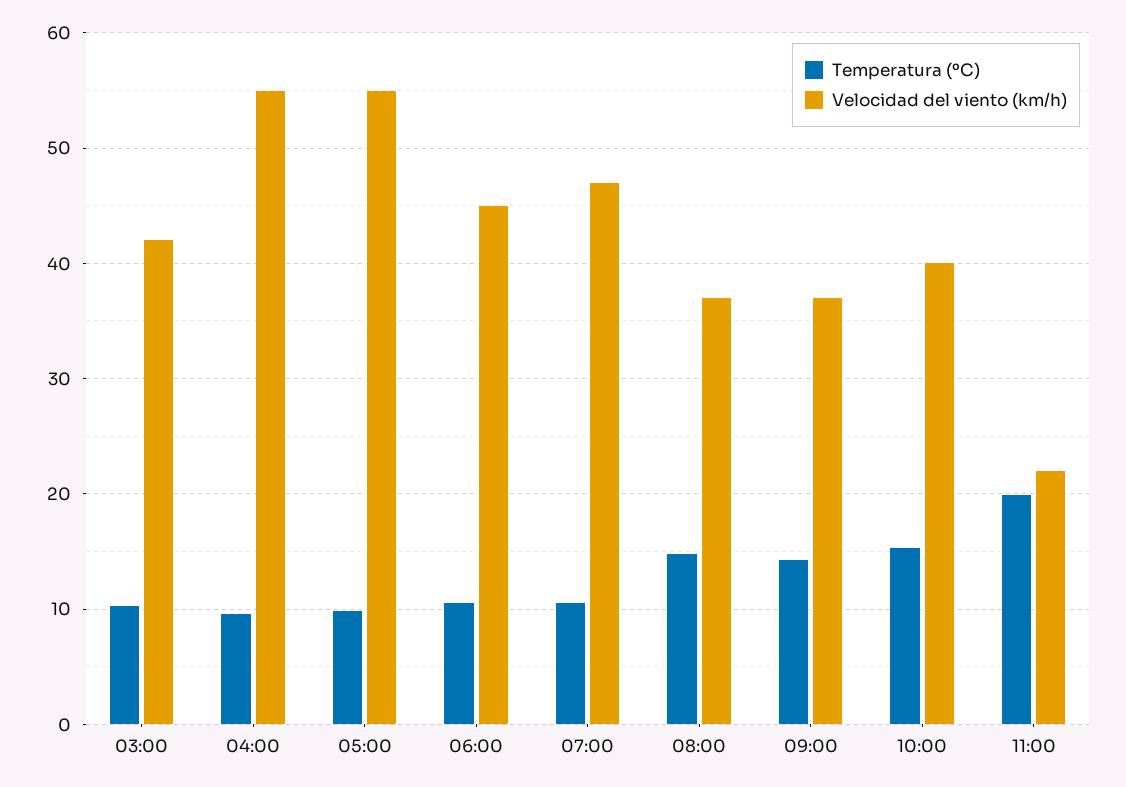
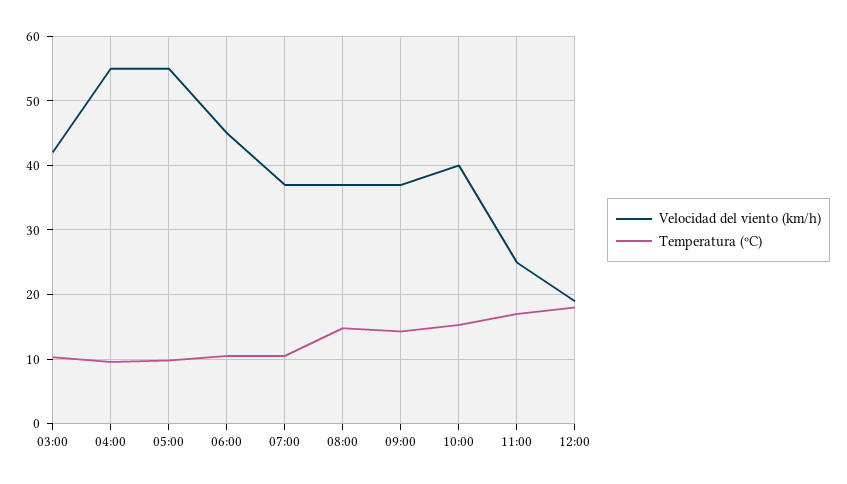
Velocidad del viento (km/h), 07:00: 47 -> 37
Temperatura (ºC), 11:00: 20 -> 17
Velocidad del viento (km/h), 11:00: 22 -> 25
Velocidad del viento (km/h), 12:00: none -> 19
Temperatura (ºC), 12:00: none -> 18

